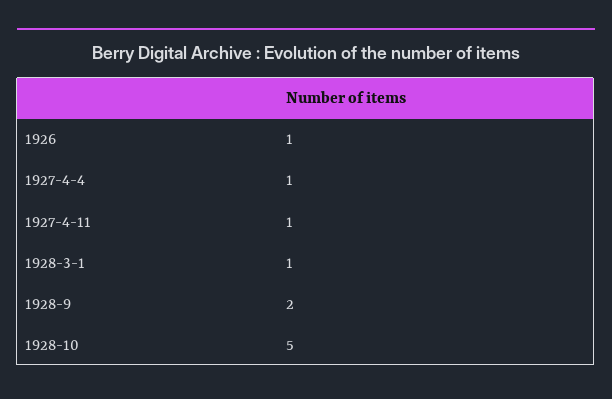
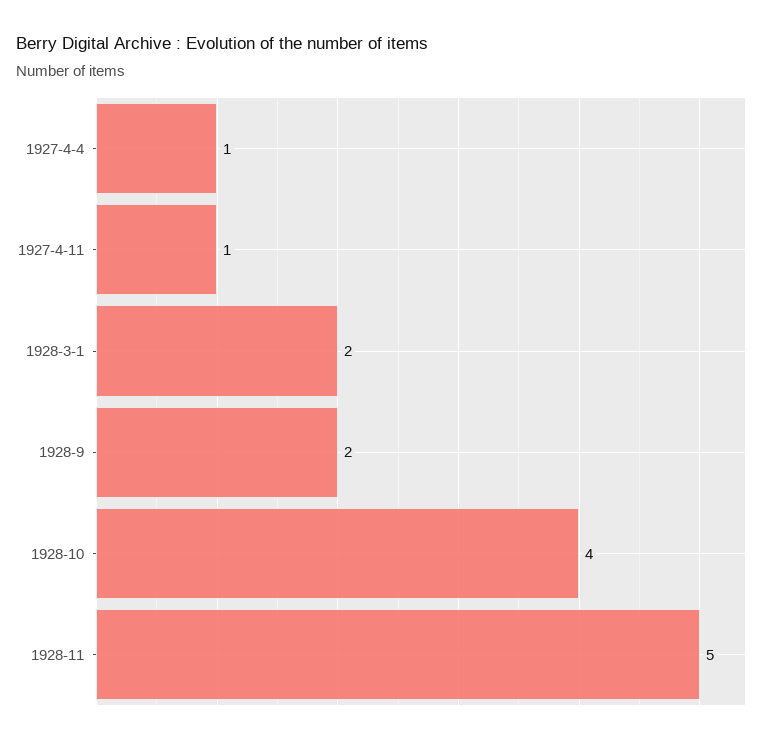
1926: 1 -> none
1928-3-1: 1 -> 2
1928-10: 5 -> 4
1928-11: none -> 5

